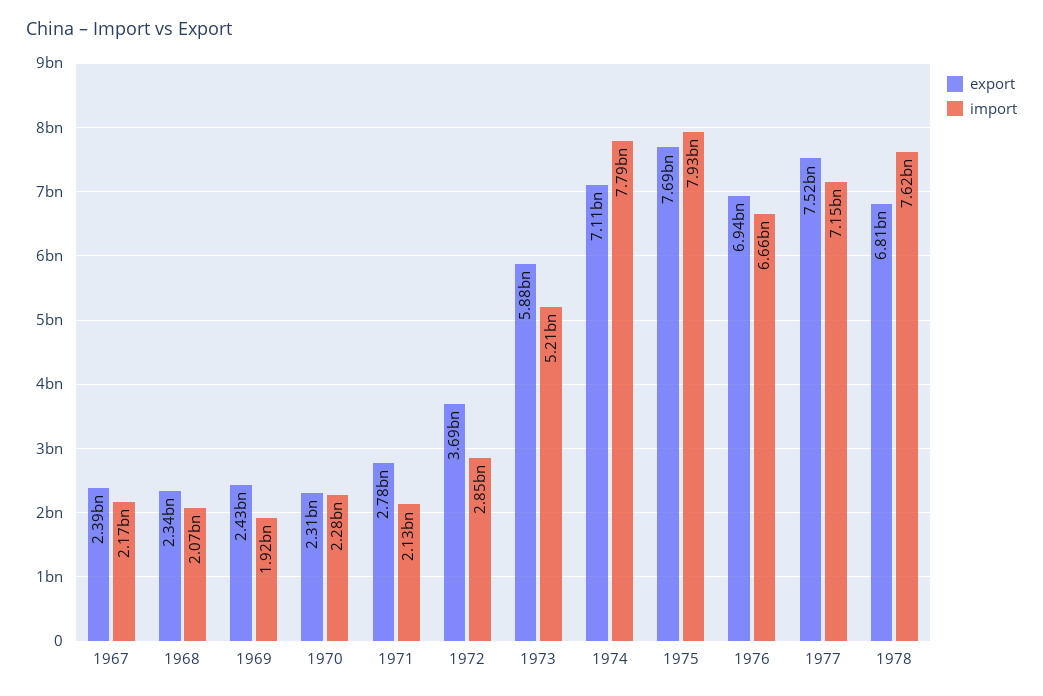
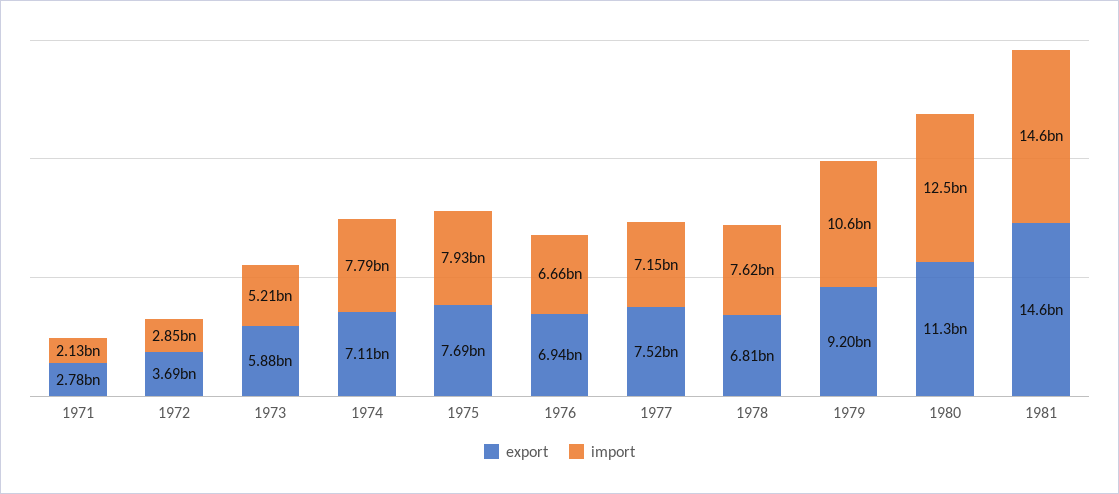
export, 1967: 2390000000 -> none
import, 1967: 2170000000 -> none
export, 1968: 2340000000 -> none
import, 1968: 2070000000 -> none
export, 1969: 2430000000 -> none
import, 1969: 1920000000 -> none
export, 1970: 2310000000 -> none
import, 1970: 2280000000 -> none
export, 1979: none -> 9200000000
import, 1979: none -> 10600000000
export, 1980: none -> 11300000000
import, 1980: none -> 12500000000
export, 1981: none -> 14600000000
import, 1981: none -> 14600000000

